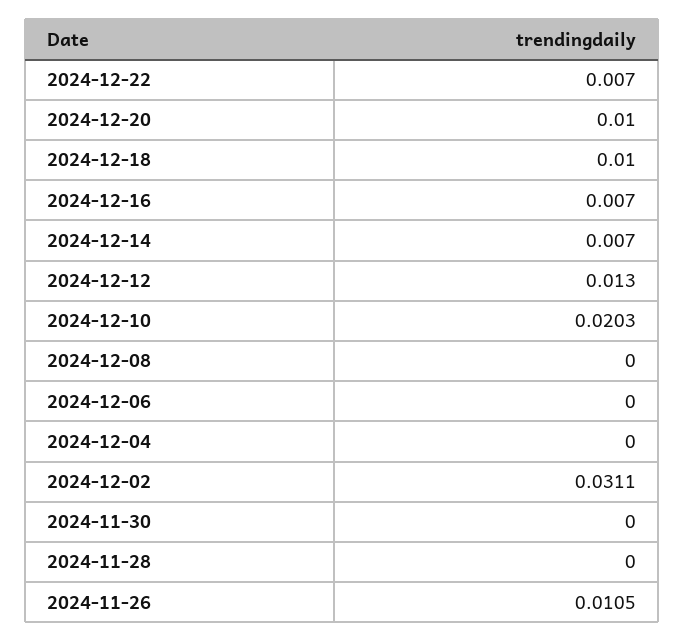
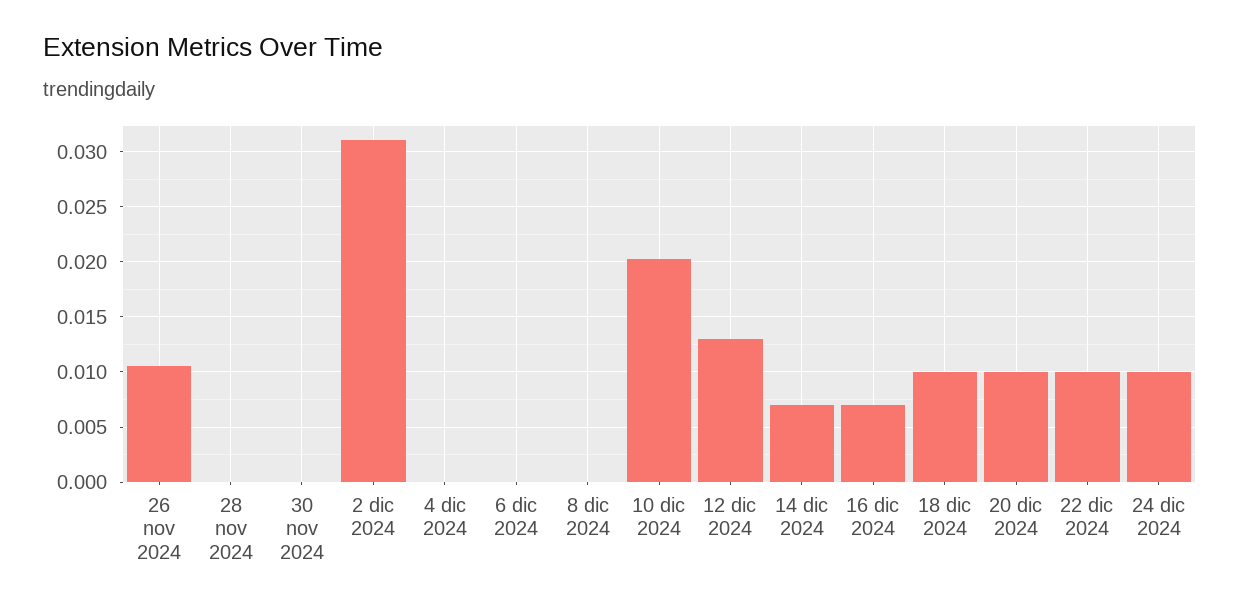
2024-12-22: 0.007 -> 0.01
24 dic 2024: none -> 0.01

